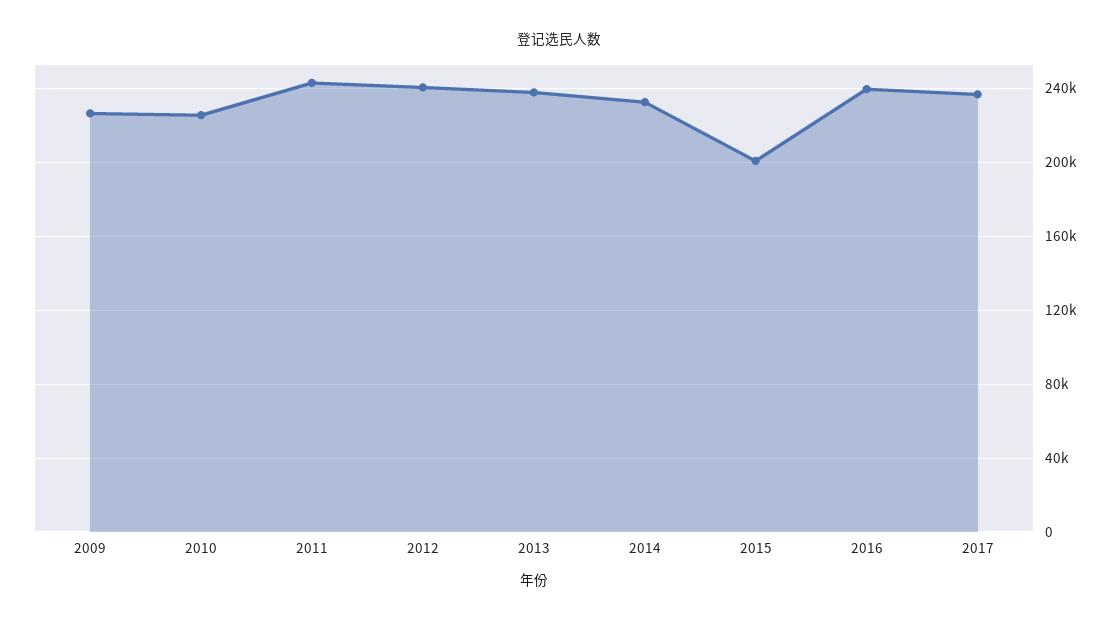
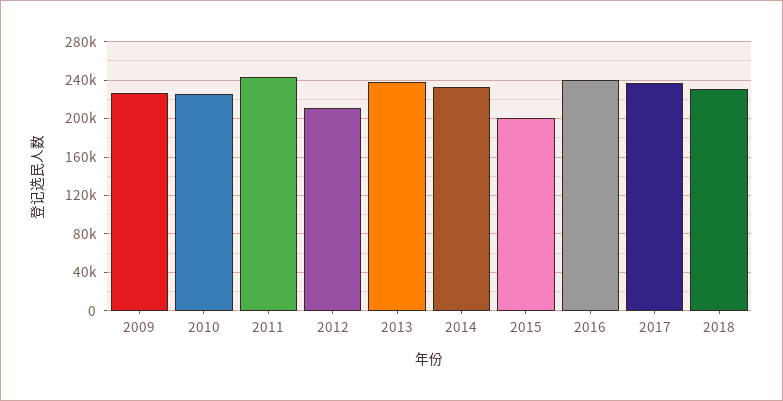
2012: 240000 -> 210000
2018: none -> 230000

